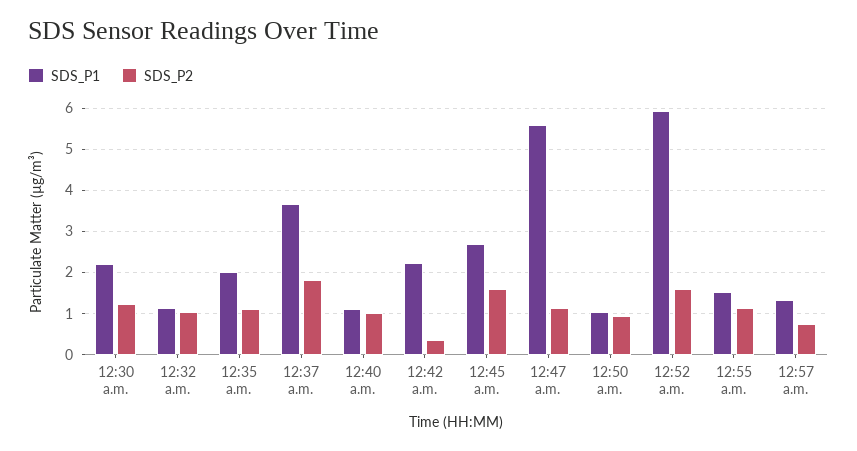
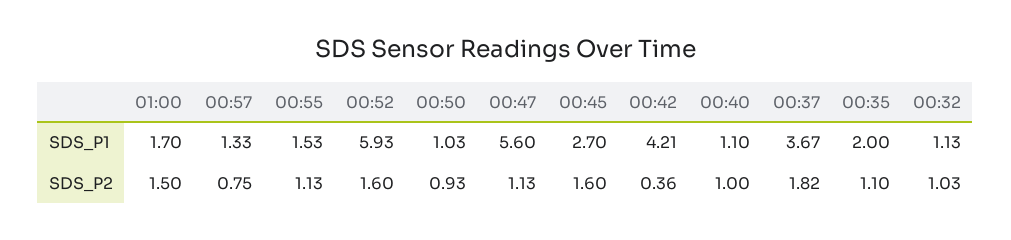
SDS_P1, 12:30 a.m.: 2.2 -> none
SDS_P2, 12:30 a.m.: 1.2 -> none
SDS_P1, 12:42 a.m.: 2.2 -> 4.21
SDS_P1, 01:00: none -> 1.7
SDS_P2, 01:00: none -> 1.5

